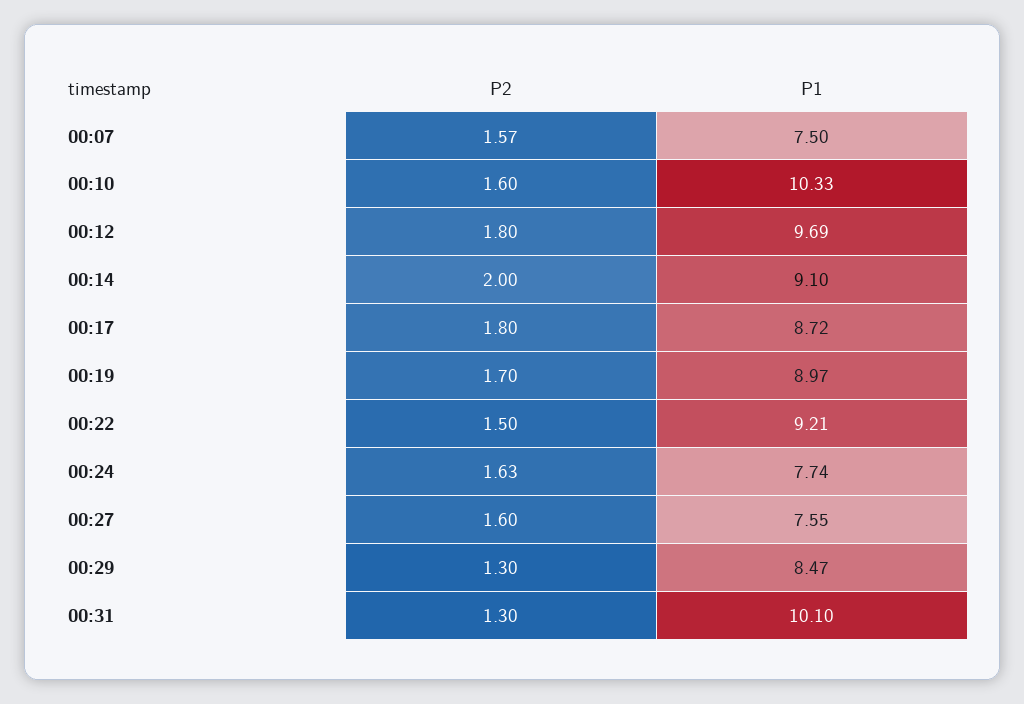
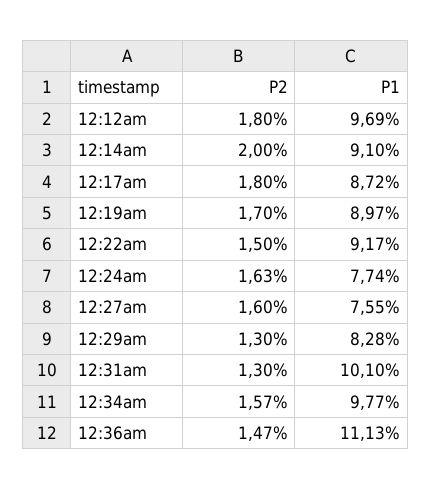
P2, 00:07: 1.57 -> none
P1, 00:07: 7.5 -> none
P2, 00:10: 1.6 -> none
P1, 00:10: 10.33 -> none
P1, 00:22: 9.21 -> 9.17
P1, 00:29: 8.47 -> 8.28
P2, 12:34am: none -> 1.57
P1, 12:34am: none -> 9.77
P2, 12:36am: none -> 1.47
P1, 12:36am: none -> 11.13

